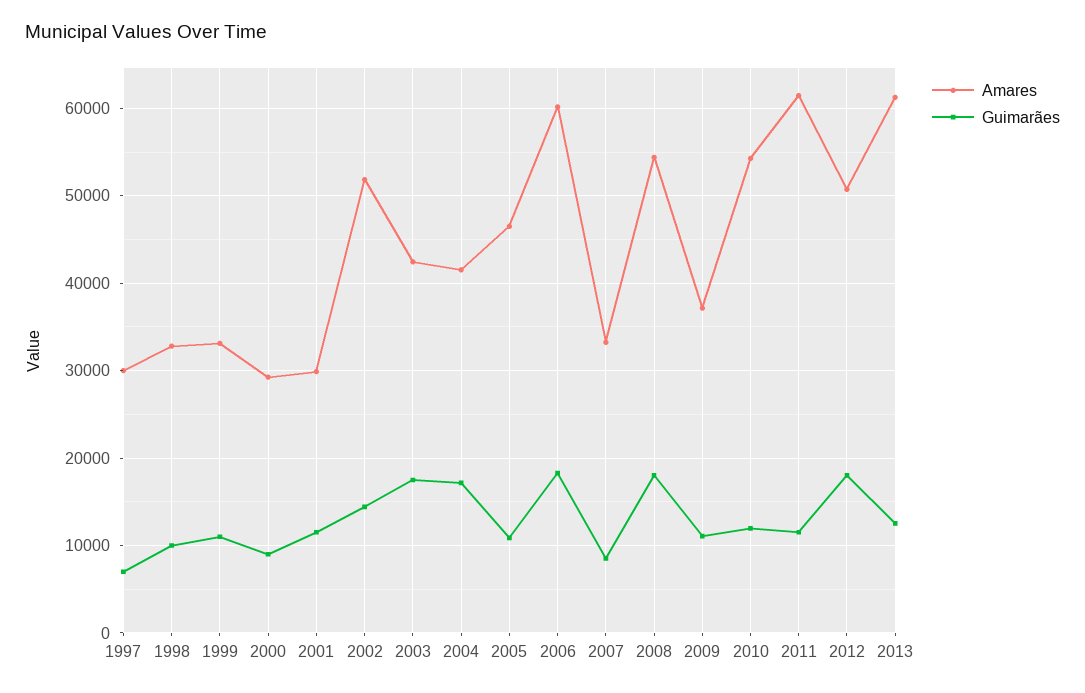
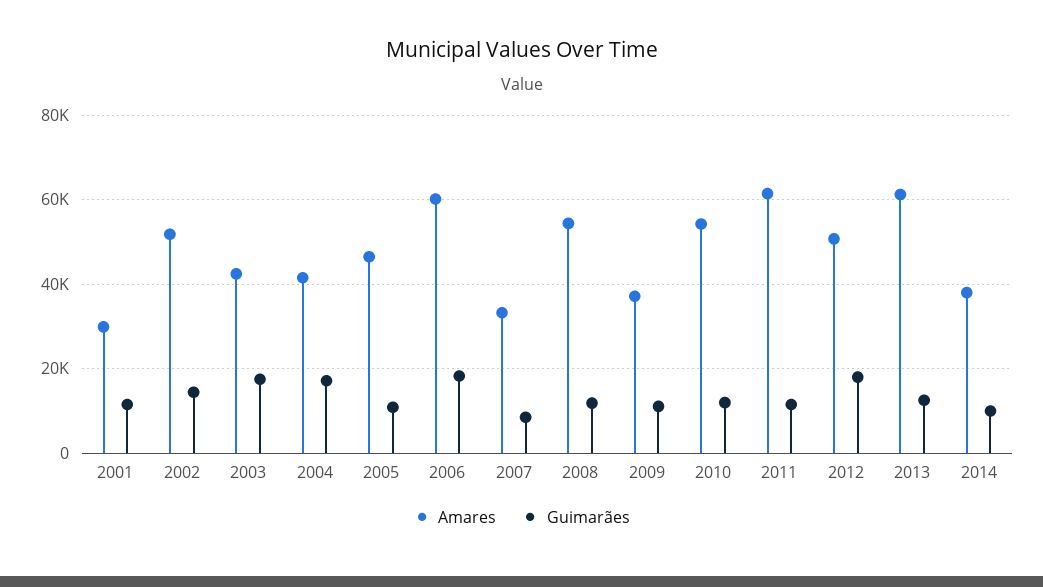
Amares, 1997: 30000 -> none
Guimarães, 1997: 7000 -> none
Amares, 1998: 33000 -> none
Guimarães, 1998: 10000 -> none
Amares, 1999: 33000 -> none
Guimarães, 1999: 11000 -> none
Amares, 2000: 29000 -> none
Guimarães, 2000: 9000 -> none
Guimarães, 2008: 18000 -> 12000
Amares, 2014: none -> 38000
Guimarães, 2014: none -> 10000

